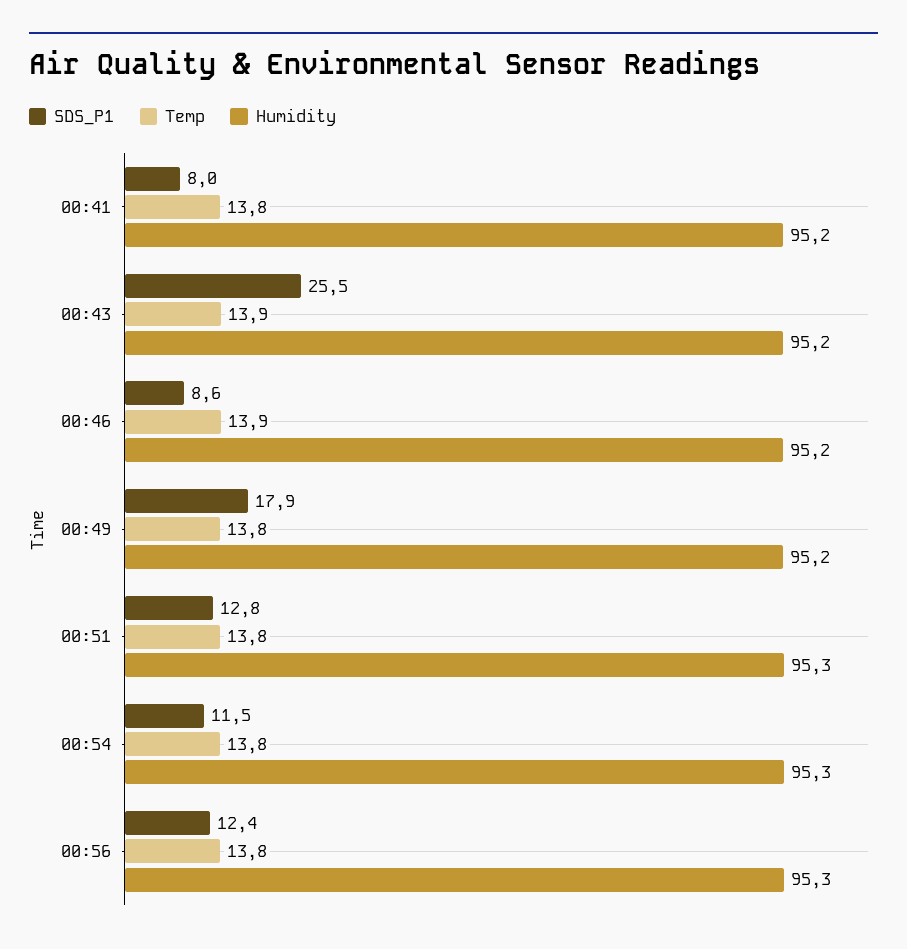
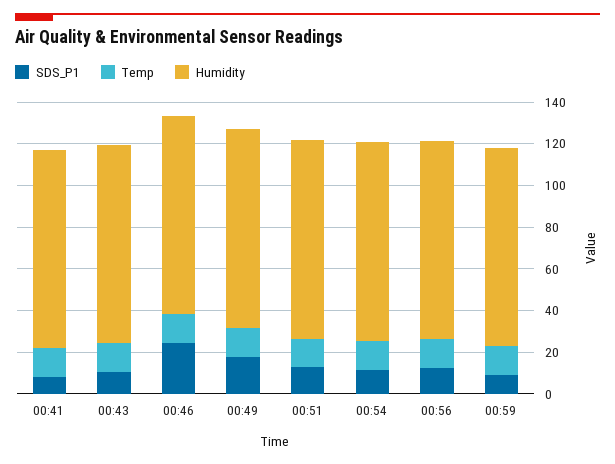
SDS_P1, 00:43: 25.5 -> 10
SDS_P1, 00:46: 8.6 -> 25
SDS_P1, 00:59: none -> 10
Temp, 00:59: none -> 15
Humidity, 00:59: none -> 95

